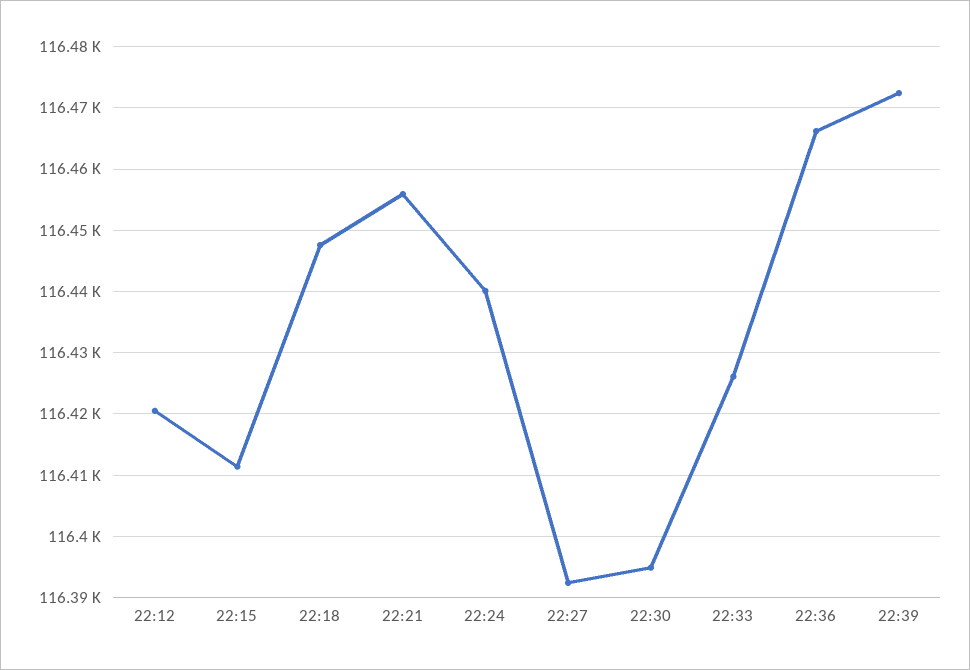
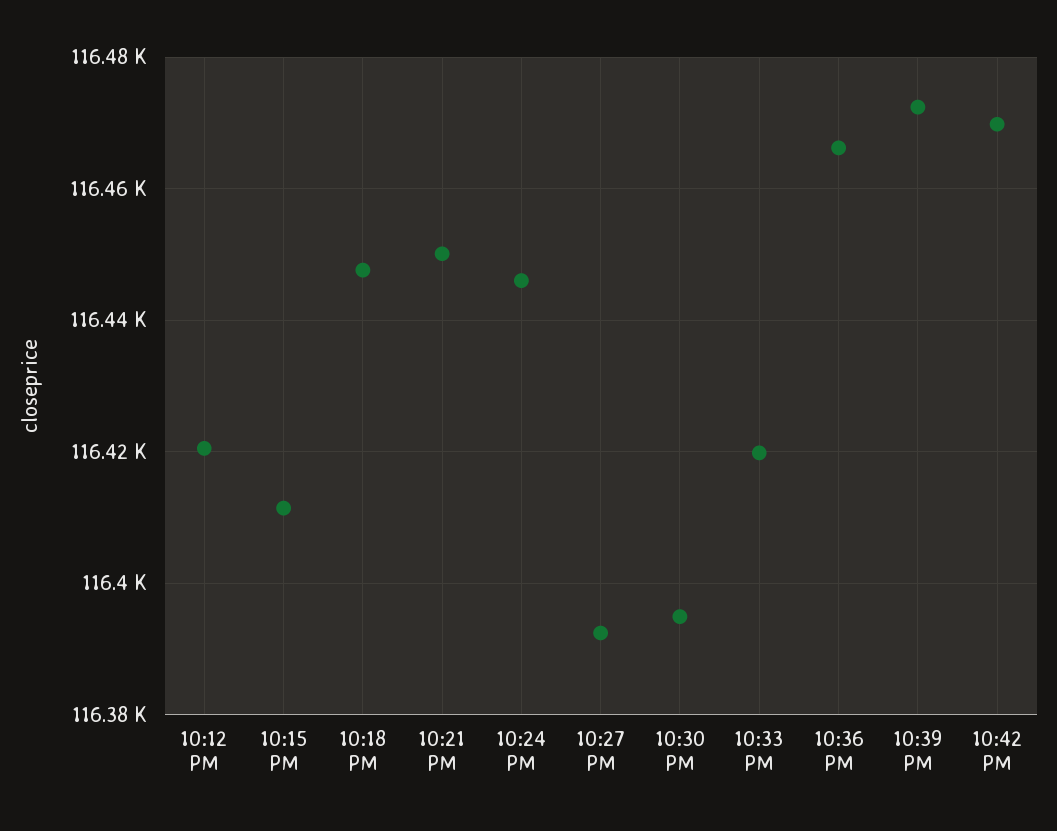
22:21: 116456 -> 116450
22:24: 116440 -> 116446
22:33: 116426 -> 116420
10:42 PM: none -> 116470

